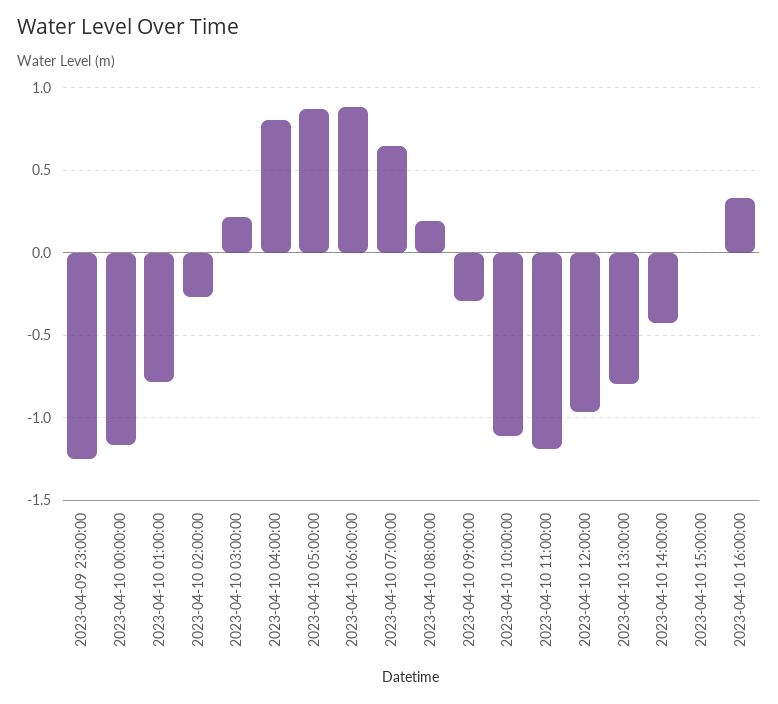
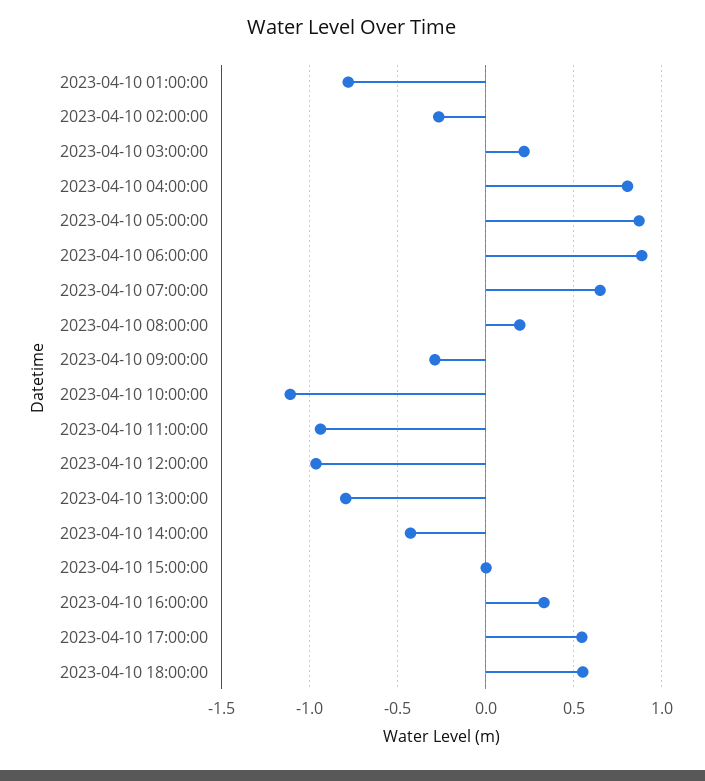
2023-04-09 23:00:00: -1.25 -> none
2023-04-10 00:00:00: -1.15 -> none
2023-04-10 11:00:00: -1.2 -> -0.95
2023-04-10 17:00:00: none -> 0.55
2023-04-10 18:00:00: none -> 0.55

